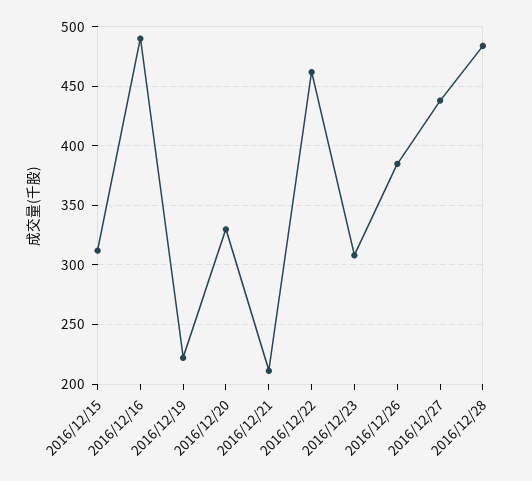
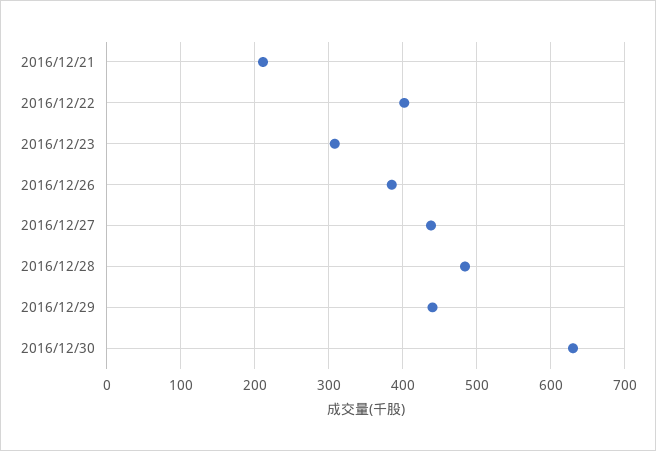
2016/12/15: 310 -> none
2016/12/16: 490 -> none
2016/12/19: 220 -> none
2016/12/20: 330 -> none
2016/12/22: 460 -> 400
2016/12/29: none -> 440
2016/12/30: none -> 630

